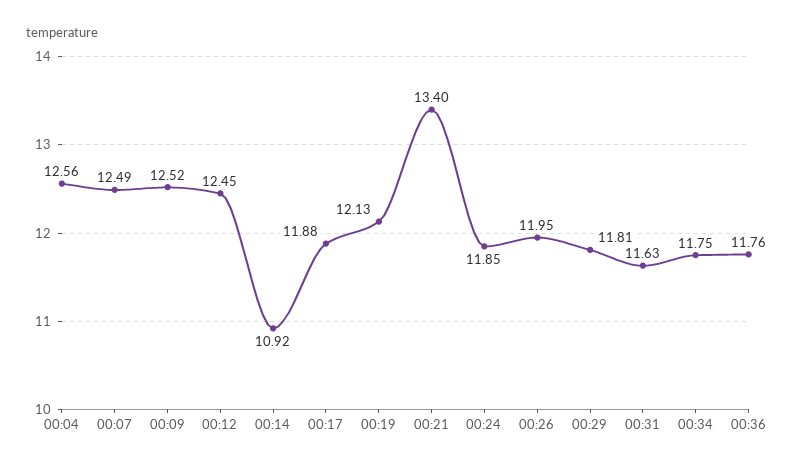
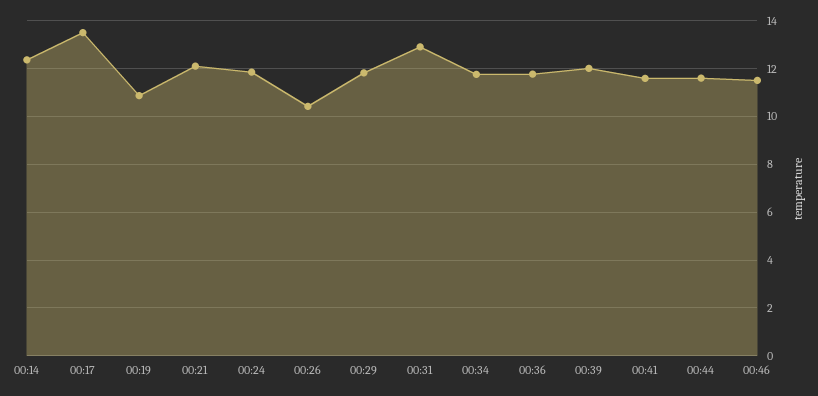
00:04: 12.56 -> none
00:07: 12.49 -> none
00:09: 12.52 -> none
00:12: 12.45 -> none
00:14: 10.92 -> 12.5
00:17: 11.88 -> 13.5
00:19: 12.13 -> 11
00:21: 13.4 -> 12
00:26: 11.95 -> 10.5
00:31: 11.63 -> 13
00:39: none -> 12
00:41: none -> 11.5
00:44: none -> 11.5
00:46: none -> 11.5

